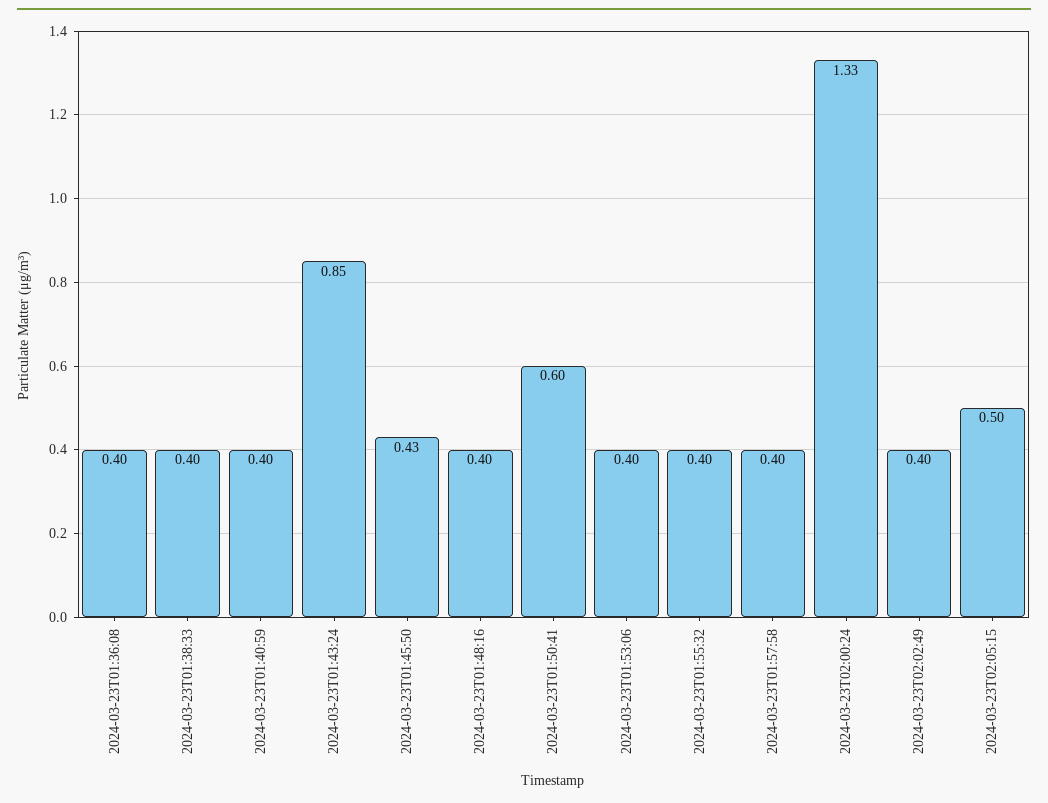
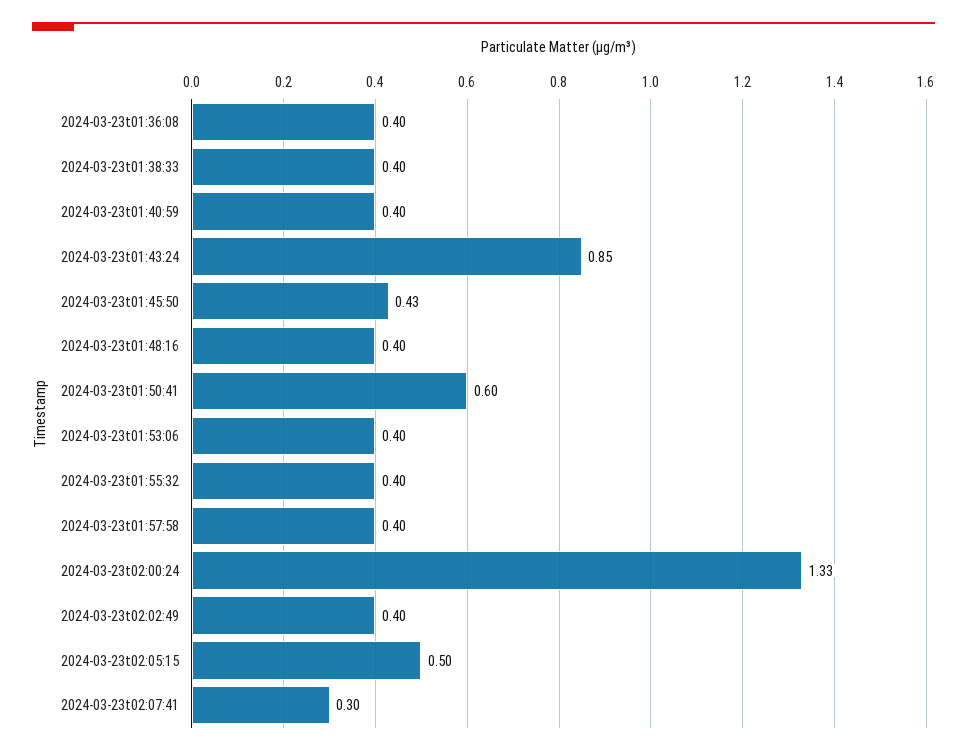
2024-03-23t02:07:41: none -> 0.3

